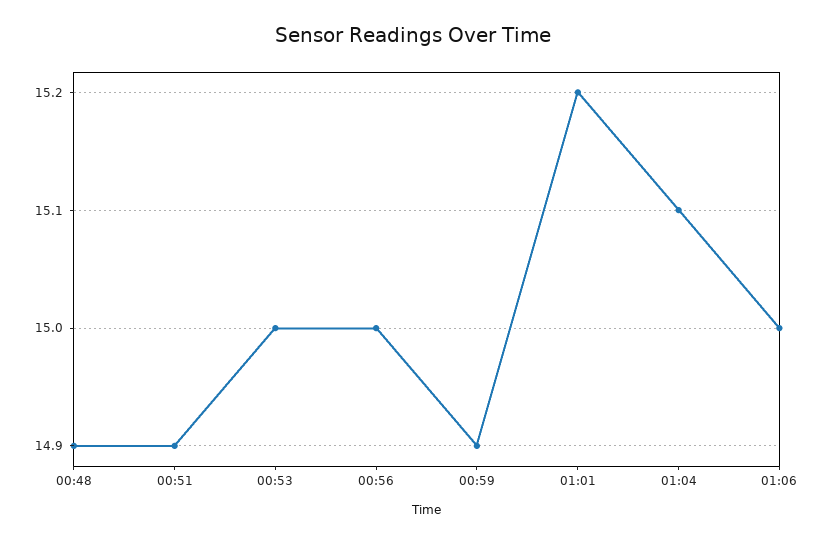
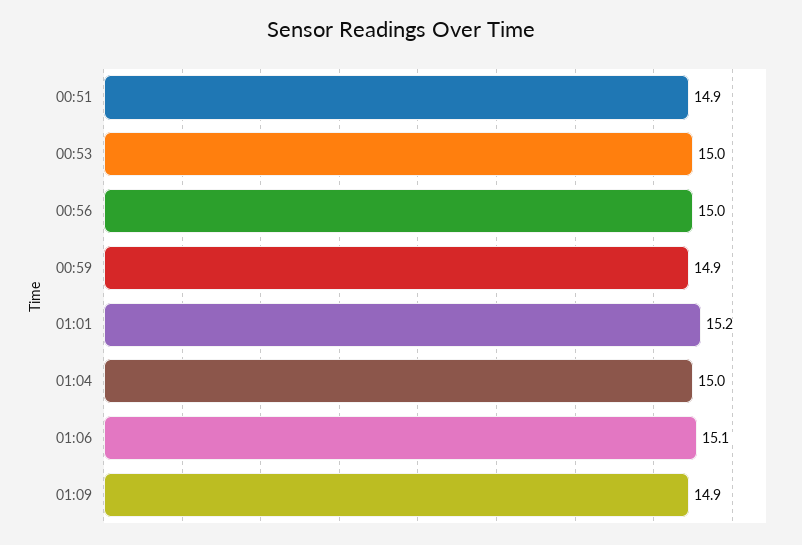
00:48: 14.9 -> none
01:04: 15.1 -> 15
01:06: 15 -> 15.1
01:09: none -> 14.9

